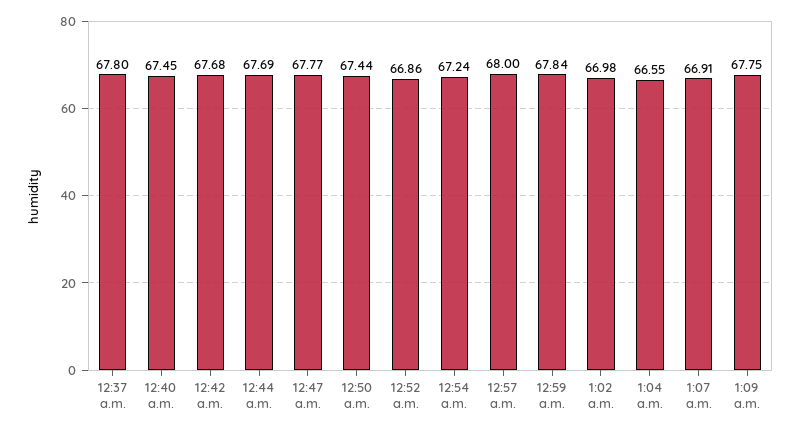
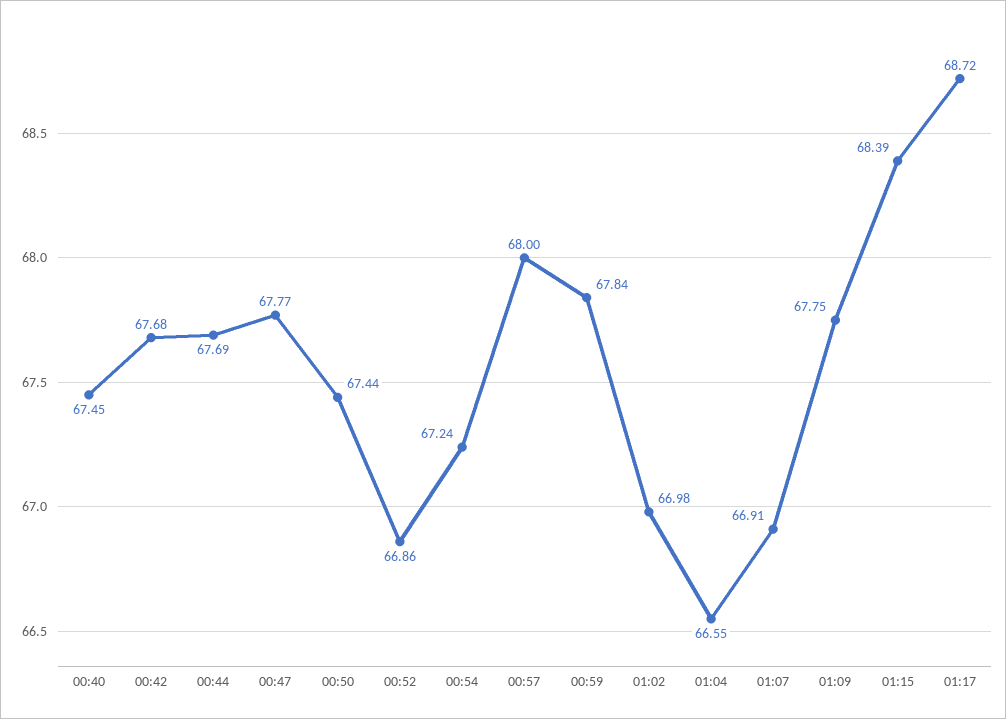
12:37 a.m.: 67.8 -> none
01:15: none -> 68.39
01:17: none -> 68.72

